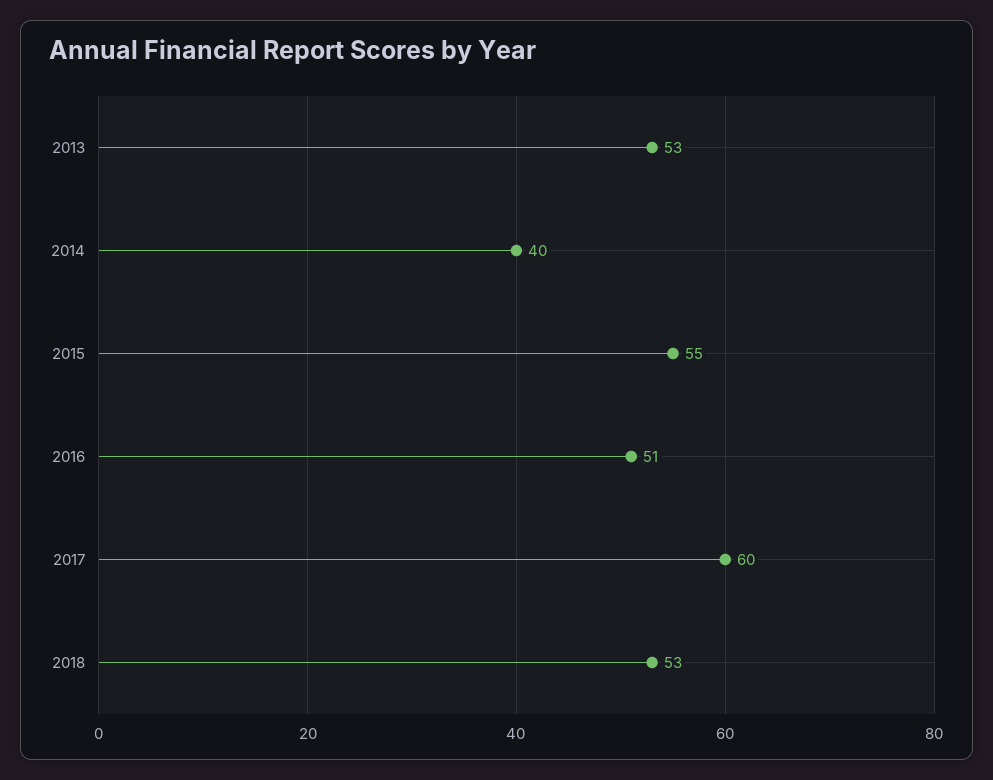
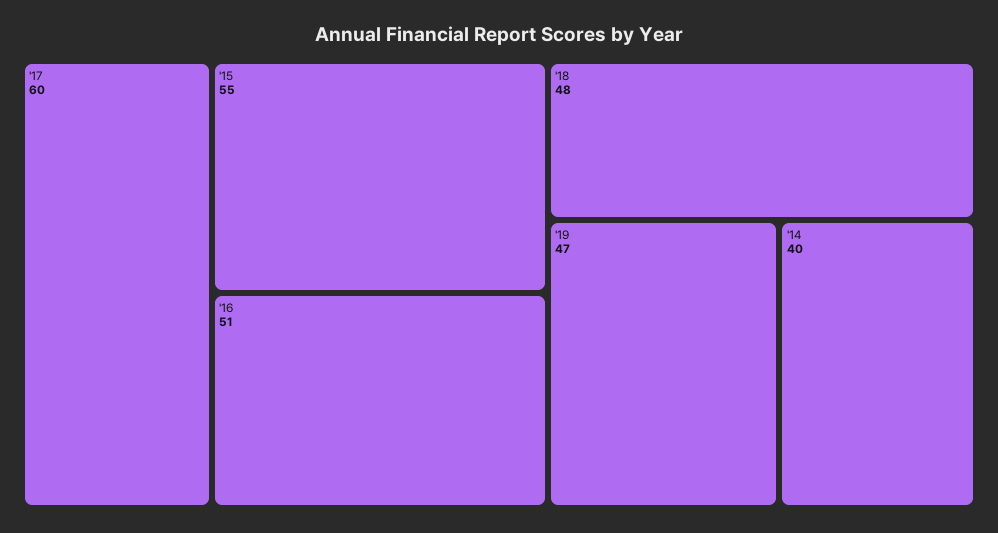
2013: 53 -> none
2018: 53 -> 48
'19: none -> 47

